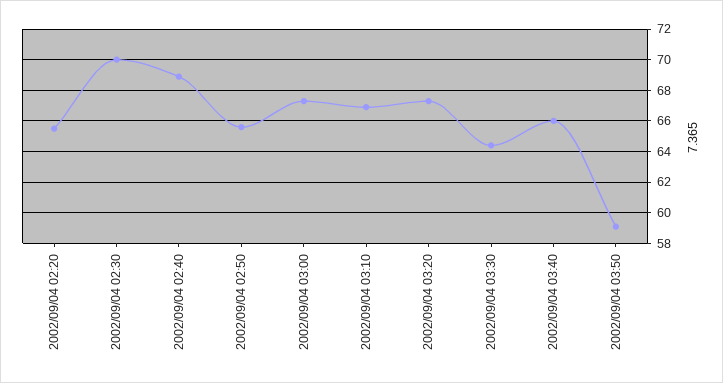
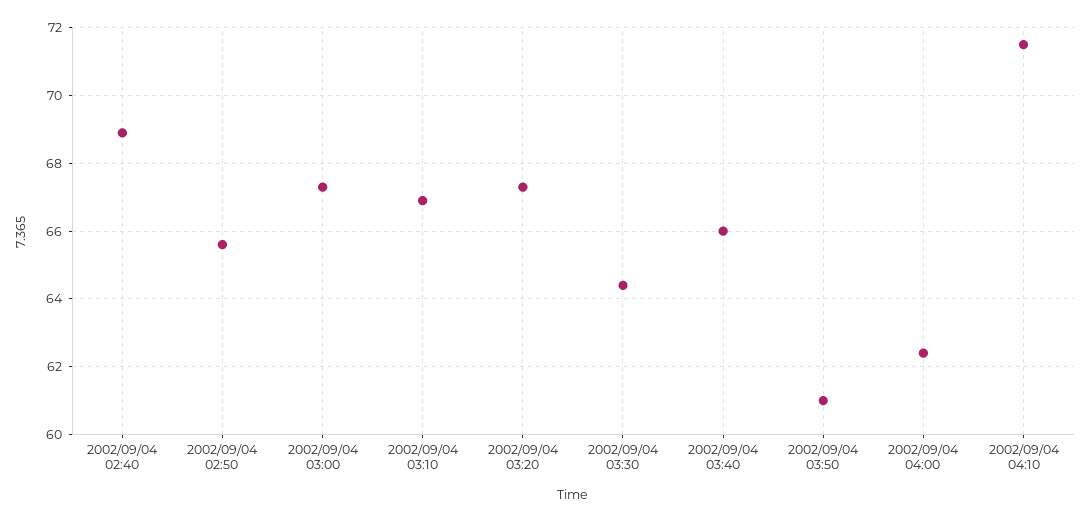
2002/09/04 02:20: 65.5 -> none
2002/09/04 02:30: 70 -> none
2002/09/04 03:50: 59 -> 61
2002/09/04 04:00: none -> 62.5
2002/09/04 04:10: none -> 71.5

